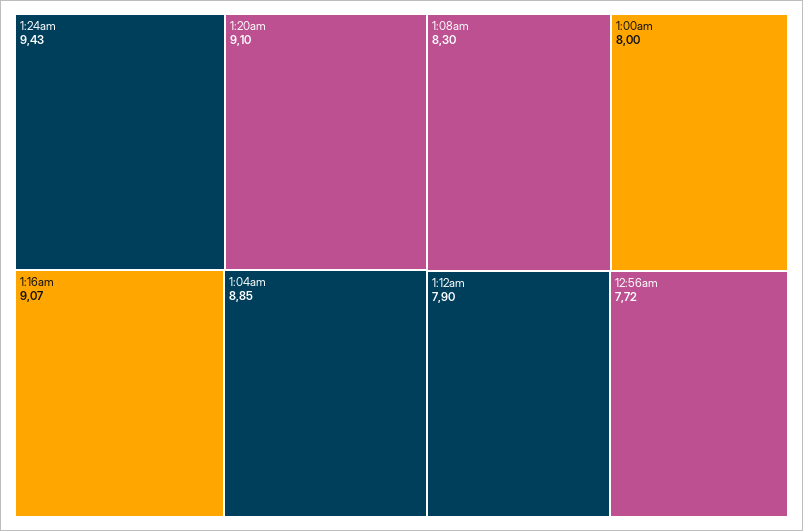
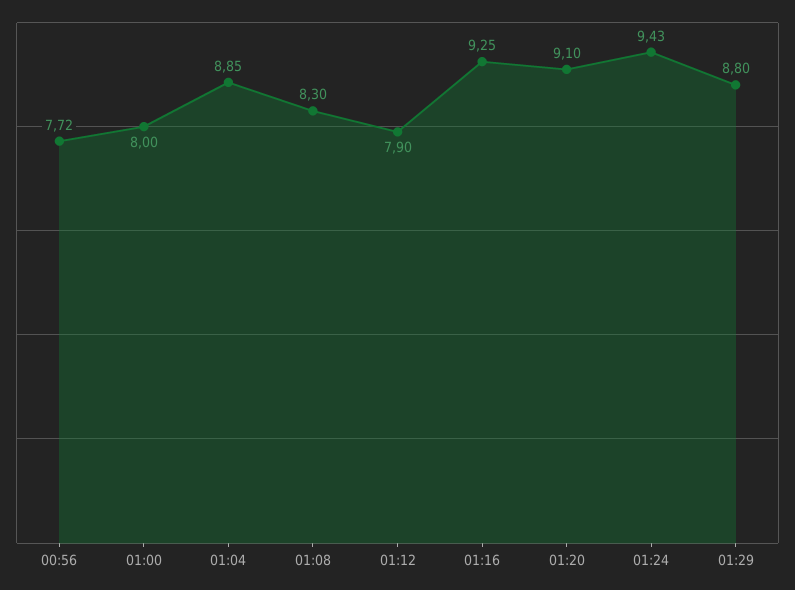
1:16am: 9.07 -> 9.25
01:29: none -> 8.8

